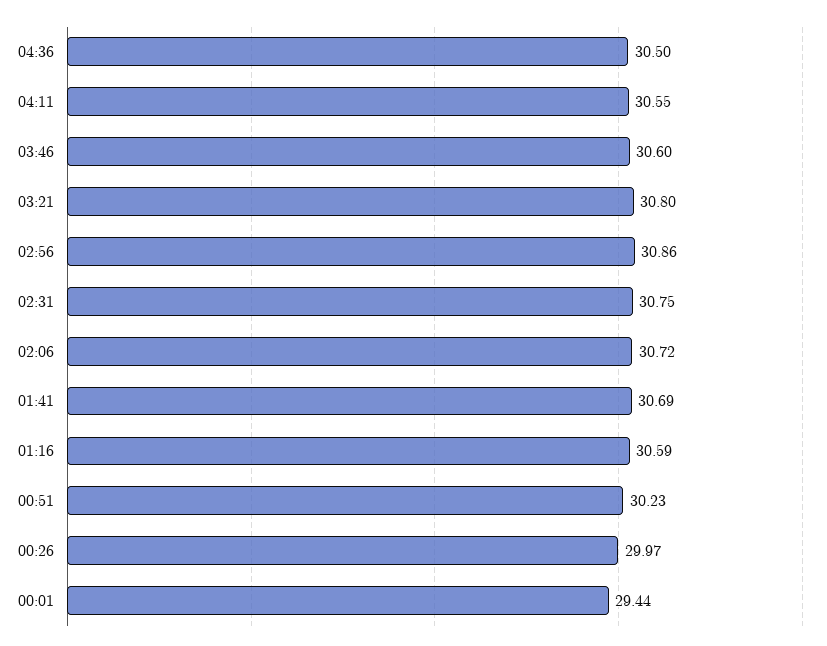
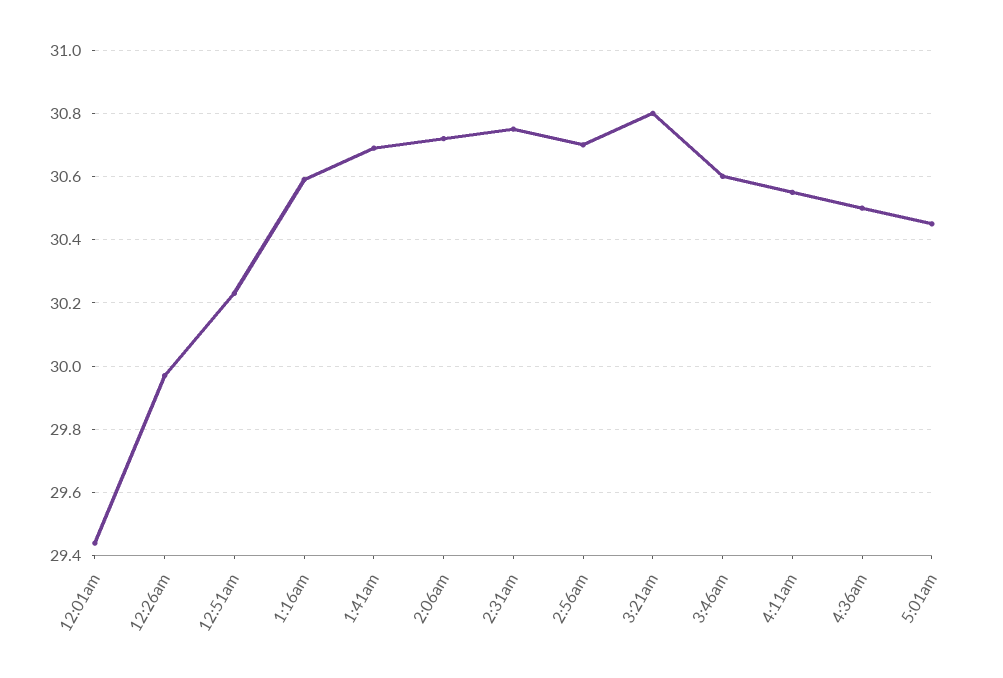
02:56: 30.86 -> 30.7
5:01am: none -> 30.45

